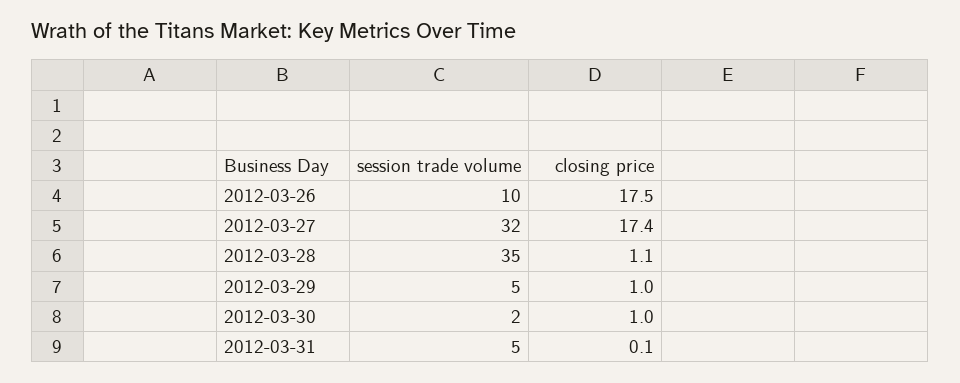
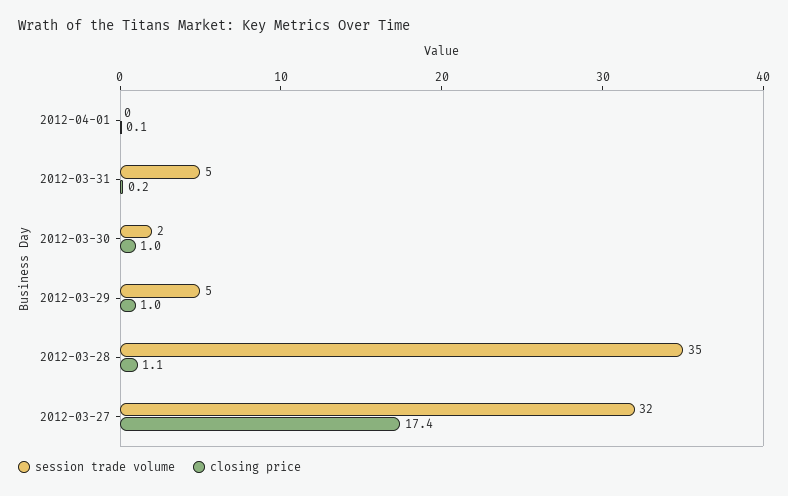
session trade volume, 2012-03-26: 10 -> none
closing price, 2012-03-26: 17.5 -> none
closing price, 2012-03-31: 0.1 -> 0.2
session trade volume, 2012-04-01: none -> 0
closing price, 2012-04-01: none -> 0.1

